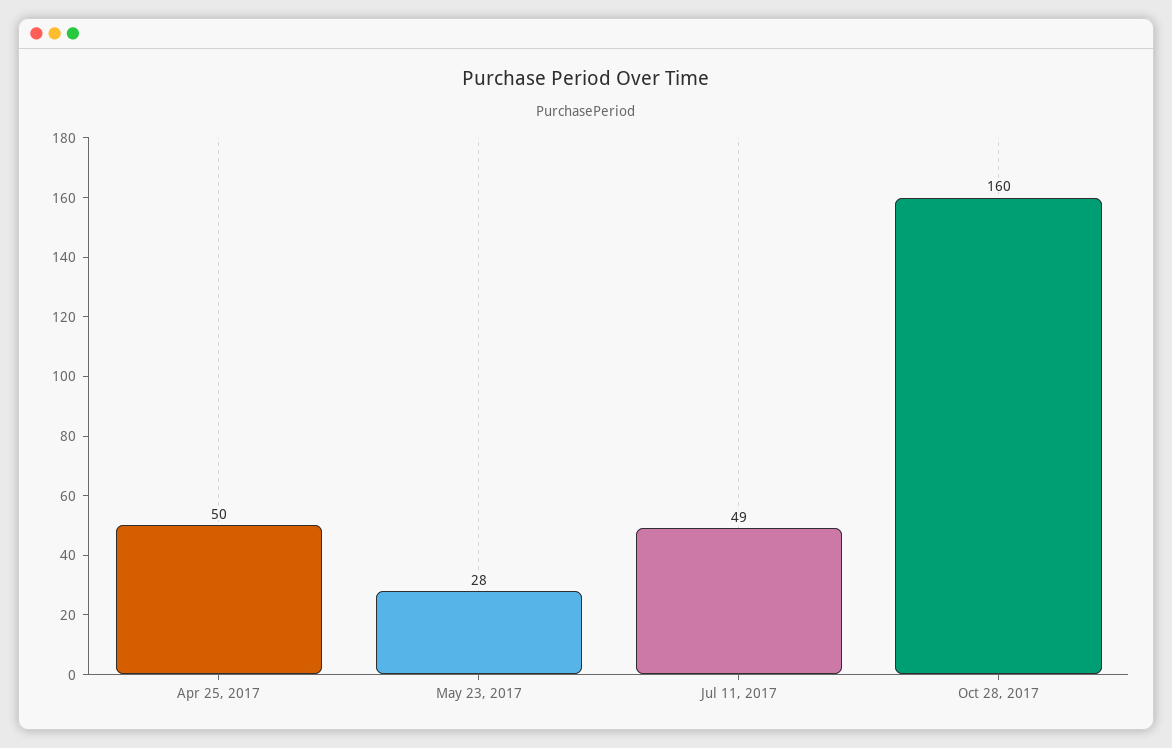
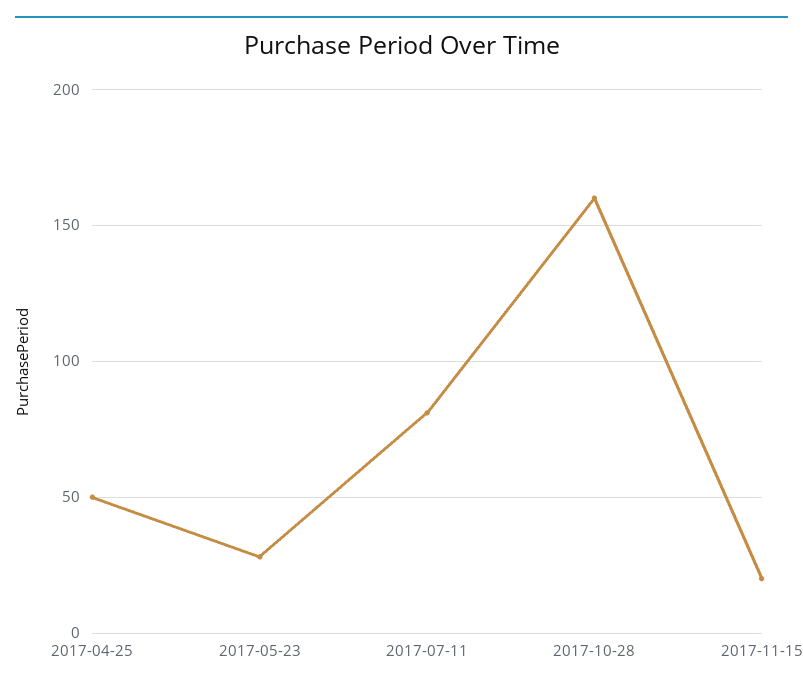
Jul 11, 2017: 49 -> 80
2017-11-15: none -> 20

